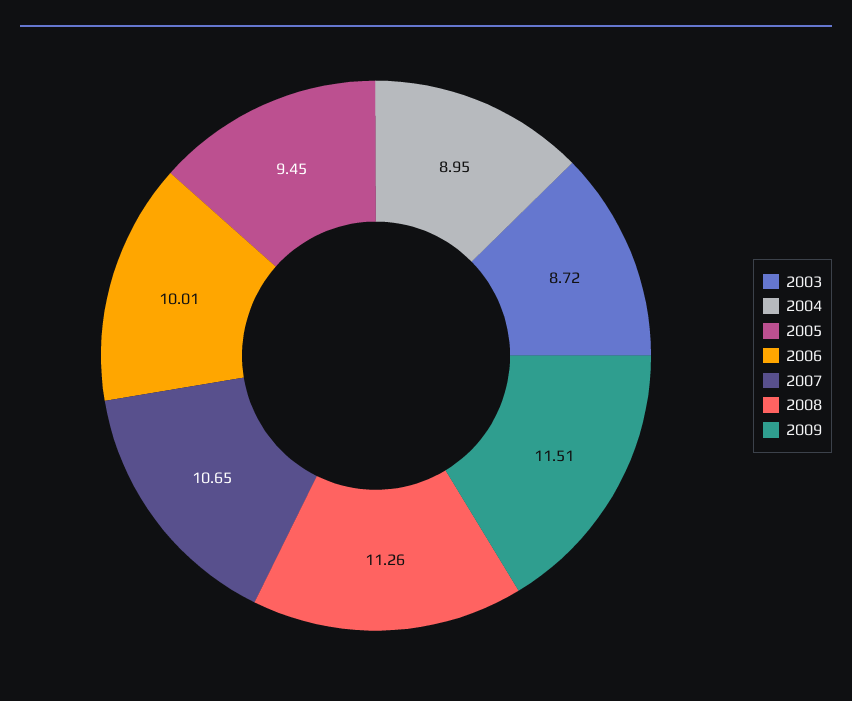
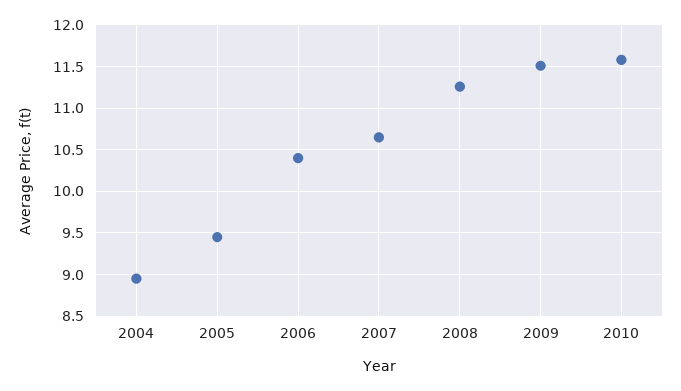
2003: 8.72 -> none
2006: 10.01 -> 10.4
2010: none -> 11.6

